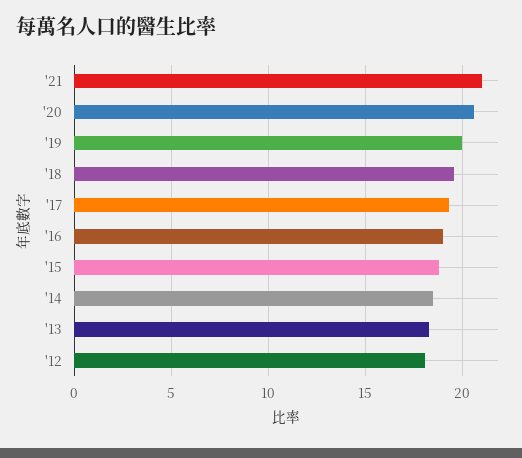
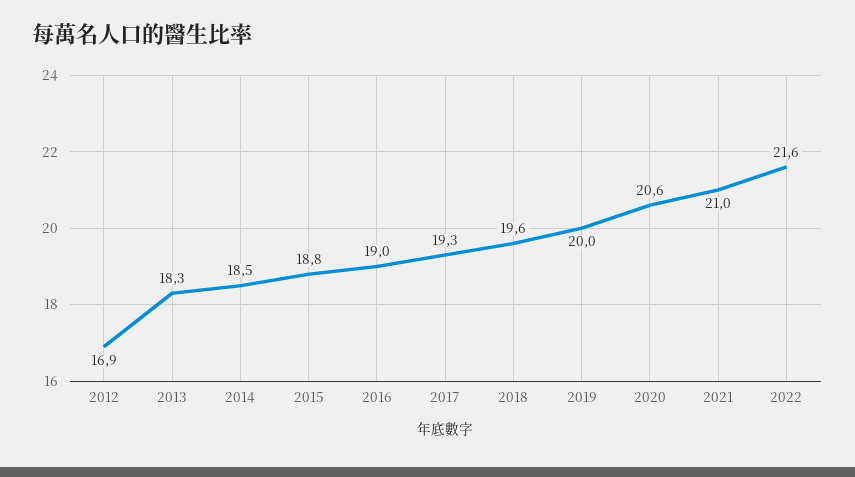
'12: 18 -> 16.9
2022: none -> 21.6

